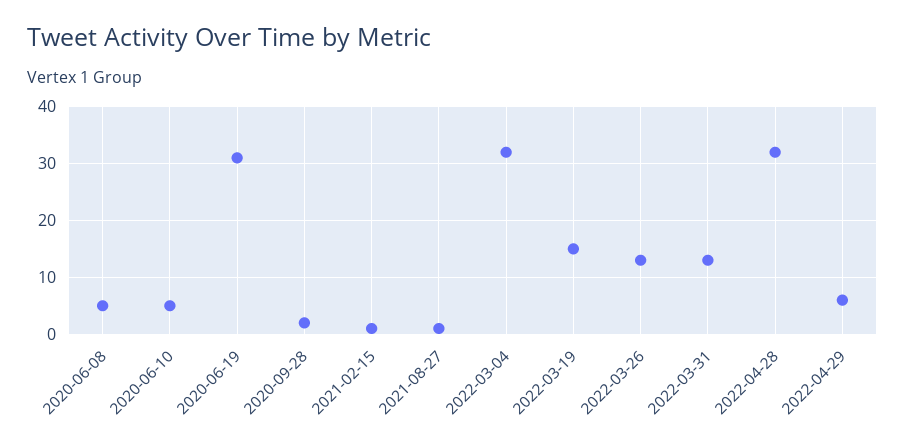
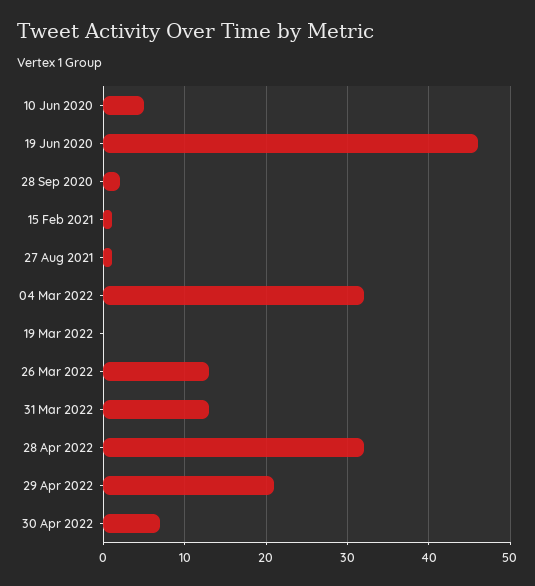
2020-06-08: 5 -> none
2020-06-19: 30 -> 46
2022-03-19: 15 -> 0
2022-04-29: 5 -> 21
30 Apr 2022: none -> 7

